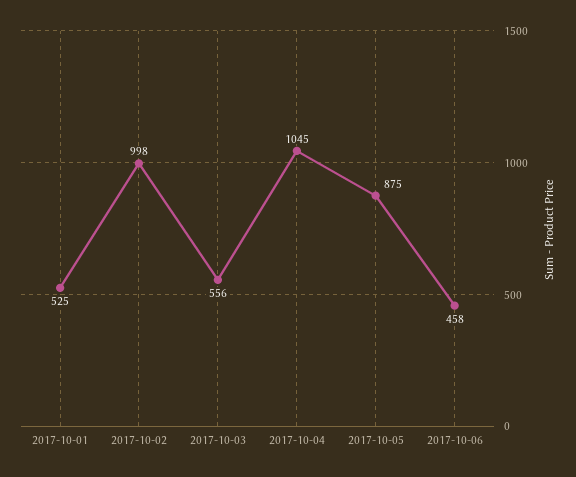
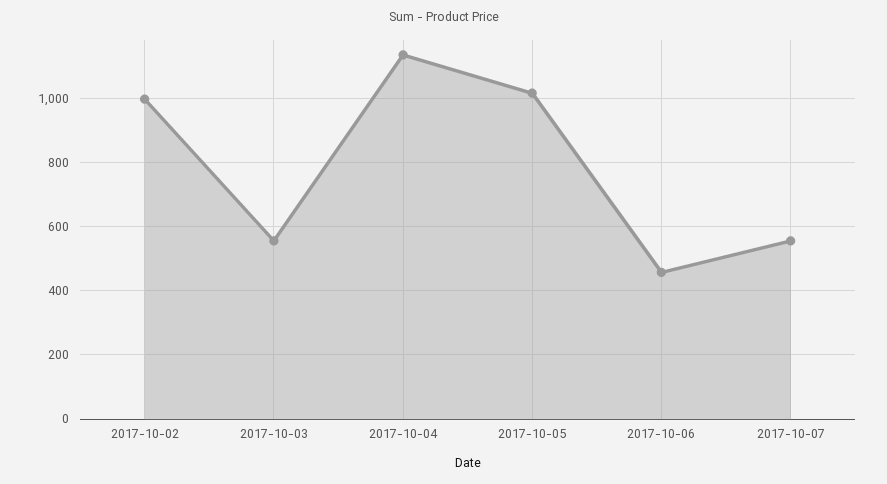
2017-10-01: 525 -> none
2017-10-04: 1045 -> 1140
2017-10-05: 875 -> 1020
2017-10-07: none -> 560

